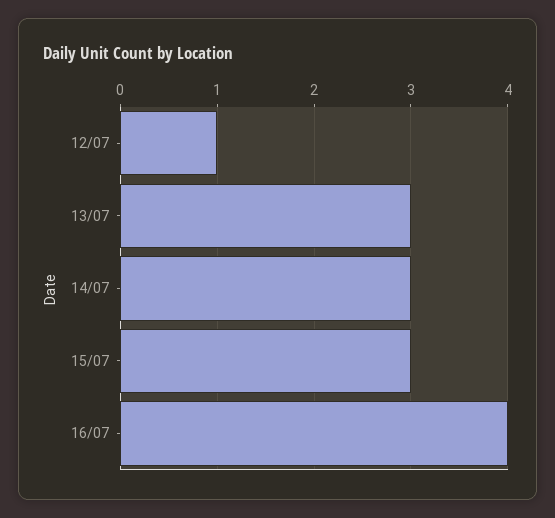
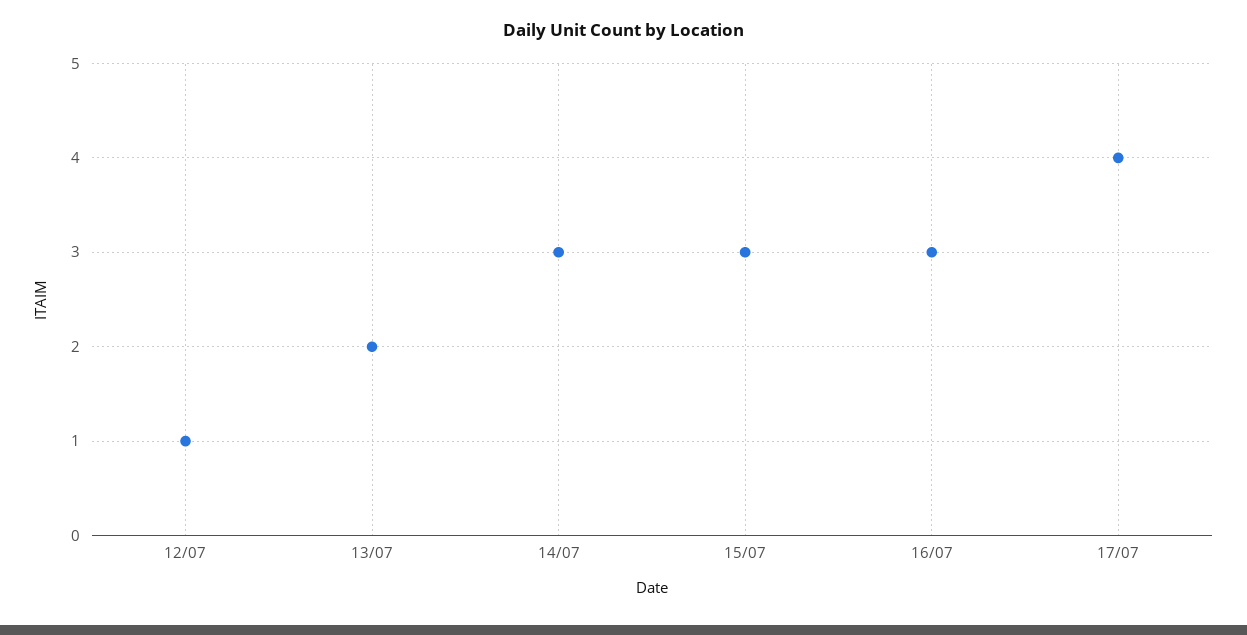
13/07: 3 -> 2
16/07: 4 -> 3
17/07: none -> 4

